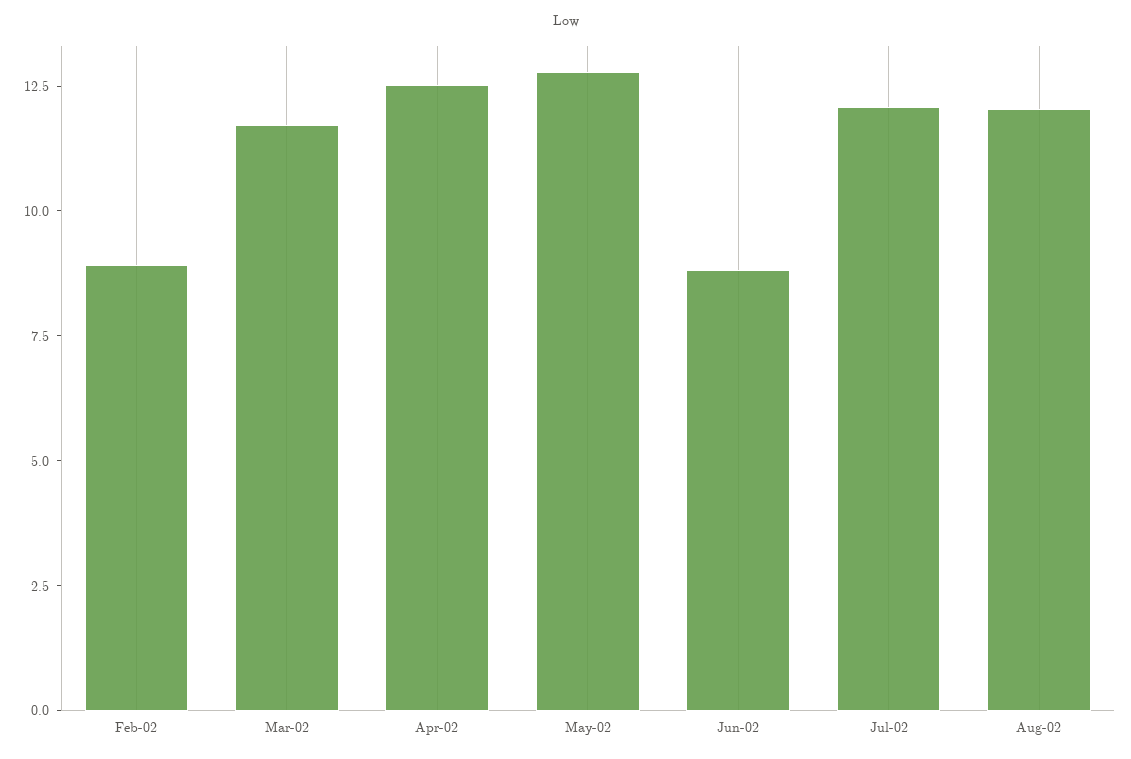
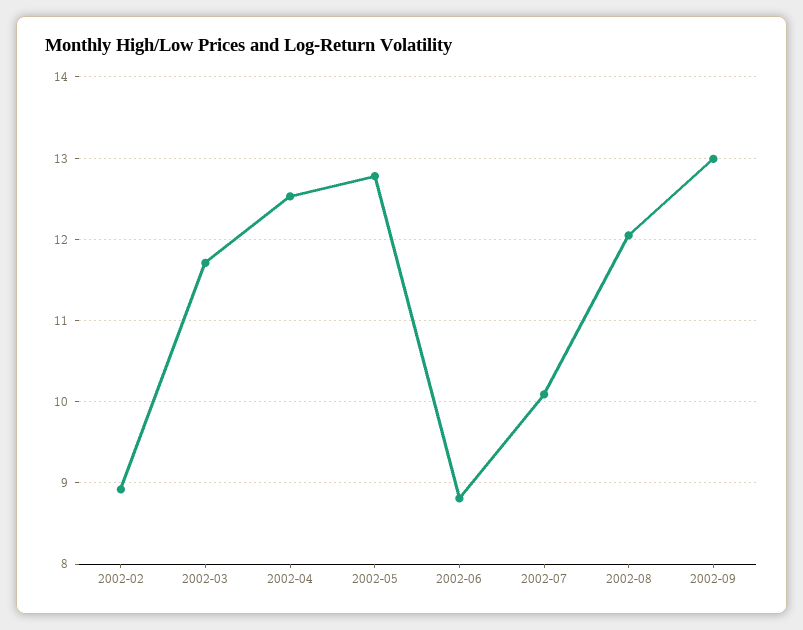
Jul-02: 12 -> 10.1
2002-09: none -> 13

